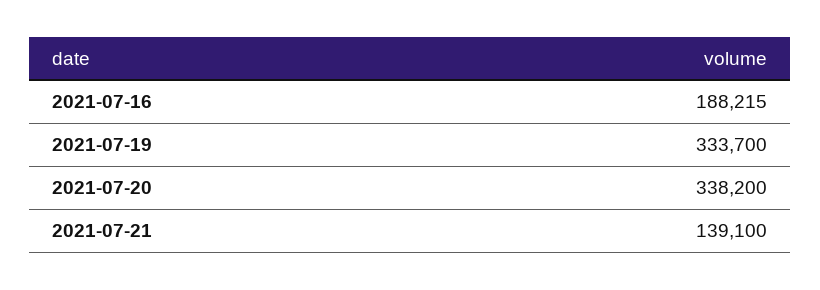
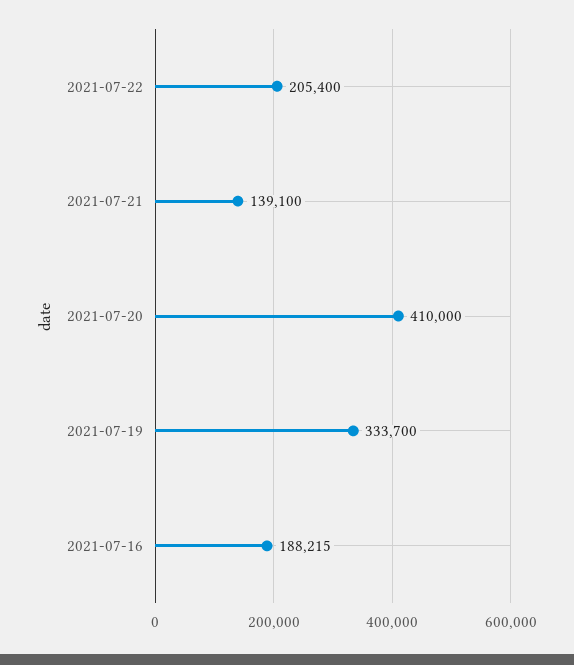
2021-07-20: 338200 -> 410000
2021-07-22: none -> 205400

